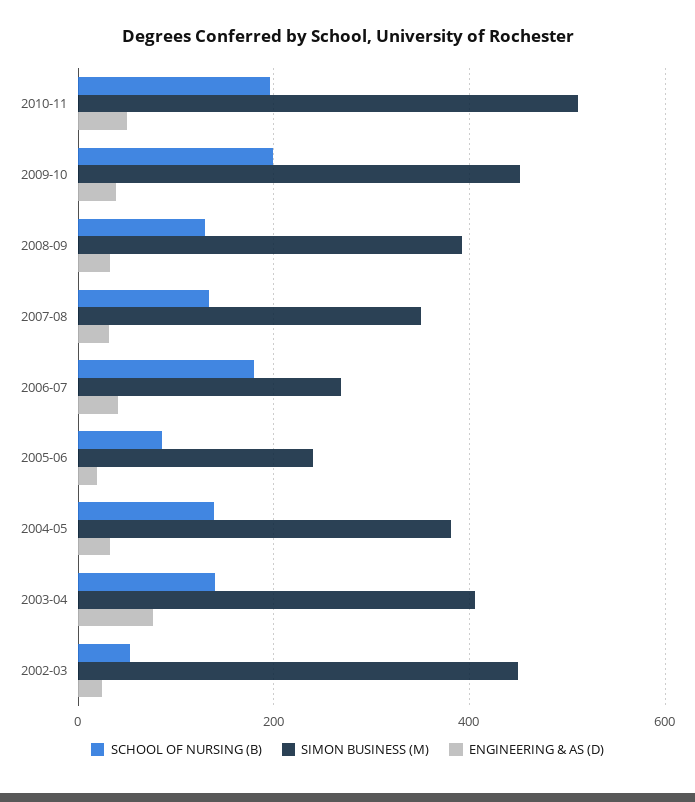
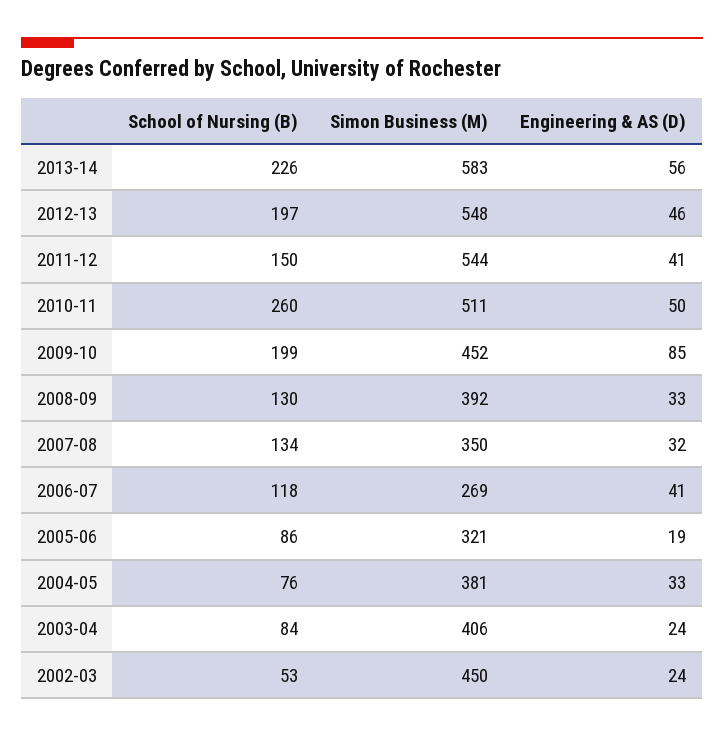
SCHOOL OF NURSING (B), 2010-11: 200 -> 260
ENGINEERING & AS (D), 2009-10: 40 -> 85
SCHOOL OF NURSING (B), 2006-07: 180 -> 118
SIMON BUSINESS (M), 2005-06: 240 -> 321
SCHOOL OF NURSING (B), 2004-05: 140 -> 76
SCHOOL OF NURSING (B), 2003-04: 140 -> 84
ENGINEERING & AS (D), 2003-04: 80 -> 24
SCHOOL OF NURSING (B), 2013-14: none -> 226
SIMON BUSINESS (M), 2013-14: none -> 583
ENGINEERING & AS (D), 2013-14: none -> 56
SCHOOL OF NURSING (B), 2012-13: none -> 197
SIMON BUSINESS (M), 2012-13: none -> 548
ENGINEERING & AS (D), 2012-13: none -> 46
SCHOOL OF NURSING (B), 2011-12: none -> 150
SIMON BUSINESS (M), 2011-12: none -> 544
ENGINEERING & AS (D), 2011-12: none -> 41

